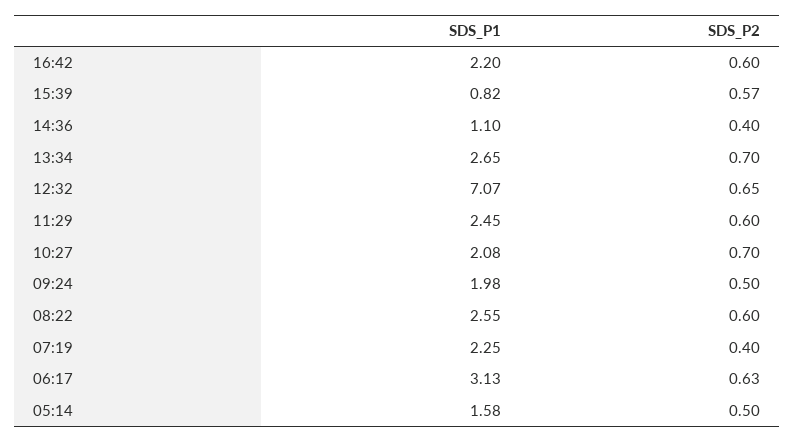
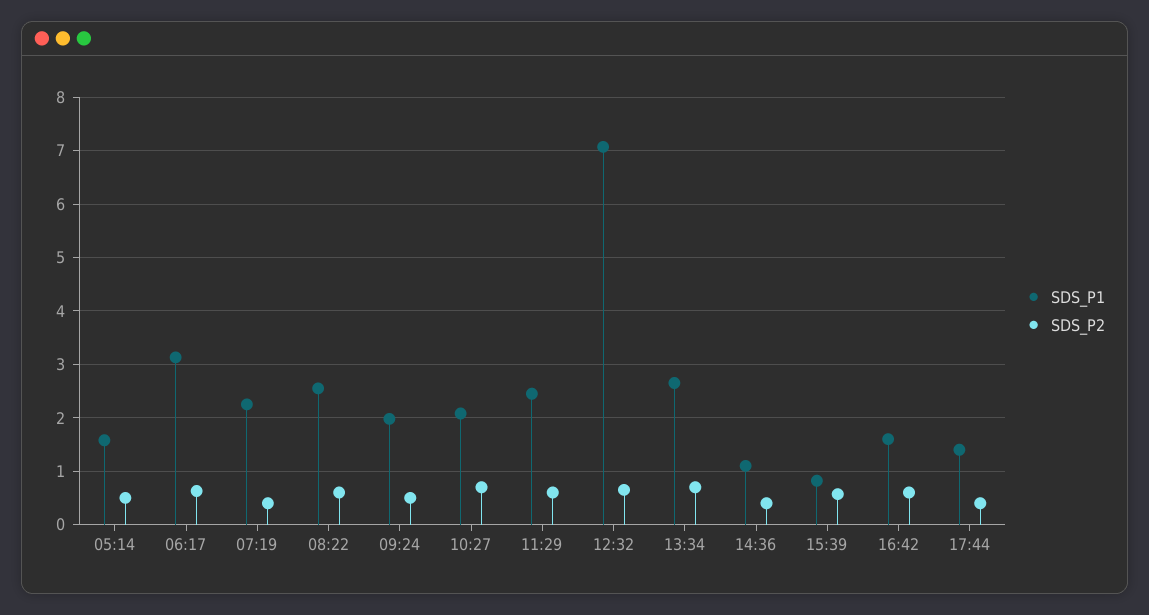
SDS_P1, 16:42: 2.2 -> 1.6
SDS_P1, 17:44: none -> 1.4
SDS_P2, 17:44: none -> 0.4

